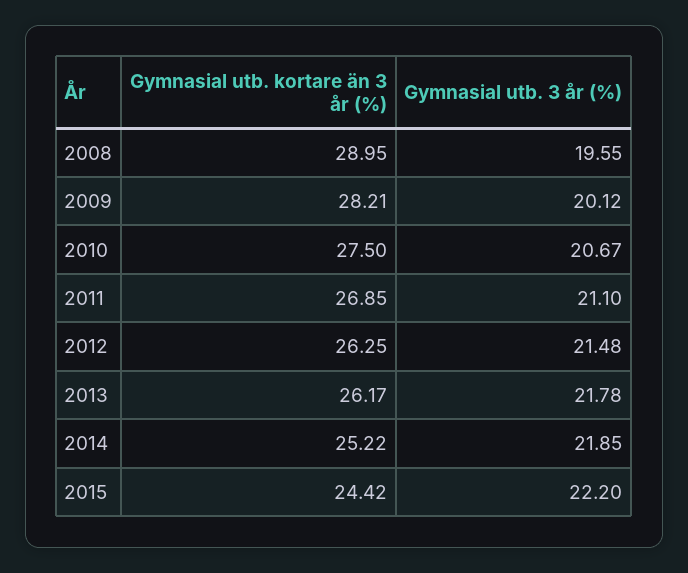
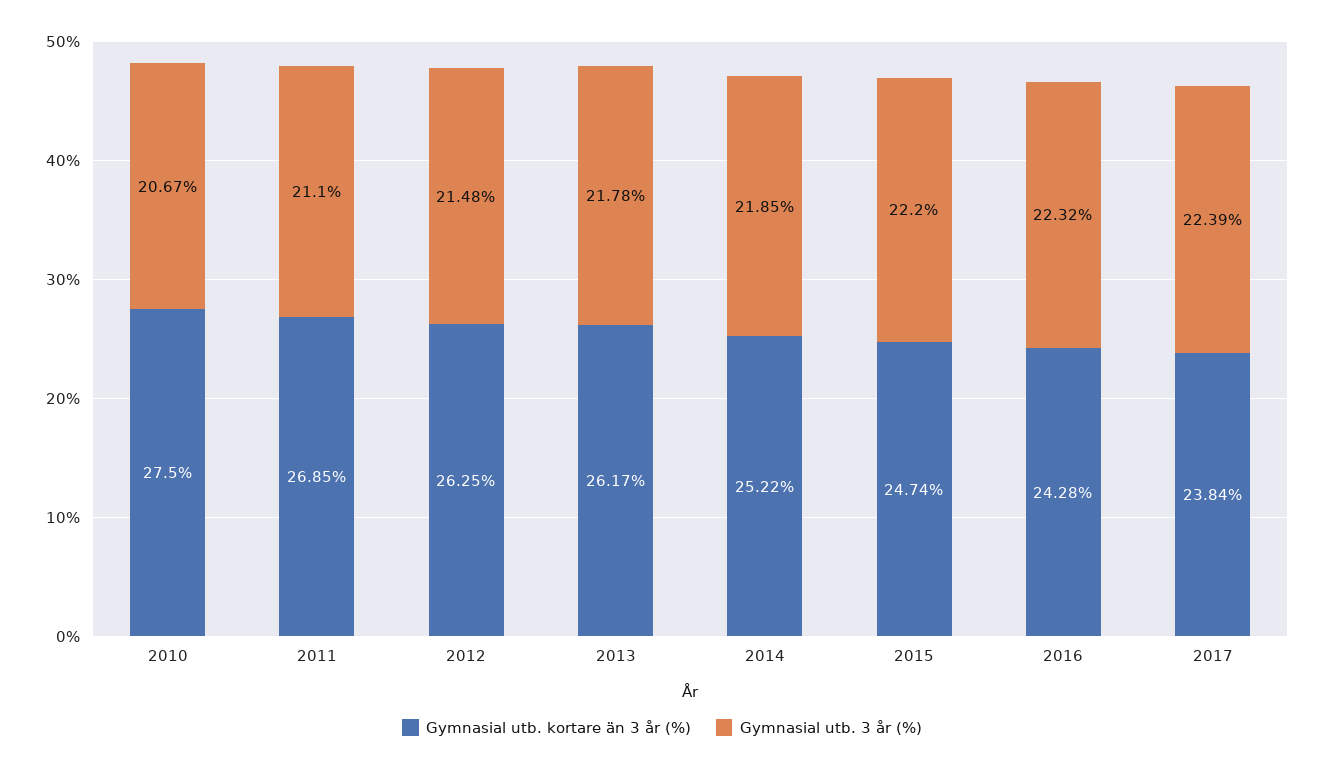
Gymnasial utb. kortare än 3 år (%), 2008: 28.95 -> none
Gymnasial utb. 3 år (%), 2008: 19.55 -> none
Gymnasial utb. kortare än 3 år (%), 2009: 28.21 -> none
Gymnasial utb. 3 år (%), 2009: 20.12 -> none
Gymnasial utb. kortare än 3 år (%), 2015: 24.42 -> 24.74
Gymnasial utb. kortare än 3 år (%), 2016: none -> 24.28
Gymnasial utb. 3 år (%), 2016: none -> 22.32
Gymnasial utb. kortare än 3 år (%), 2017: none -> 23.84
Gymnasial utb. 3 år (%), 2017: none -> 22.39

